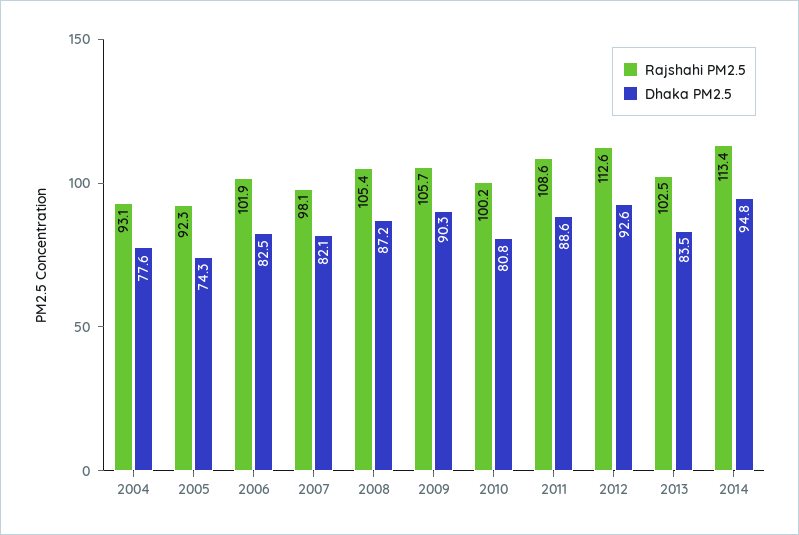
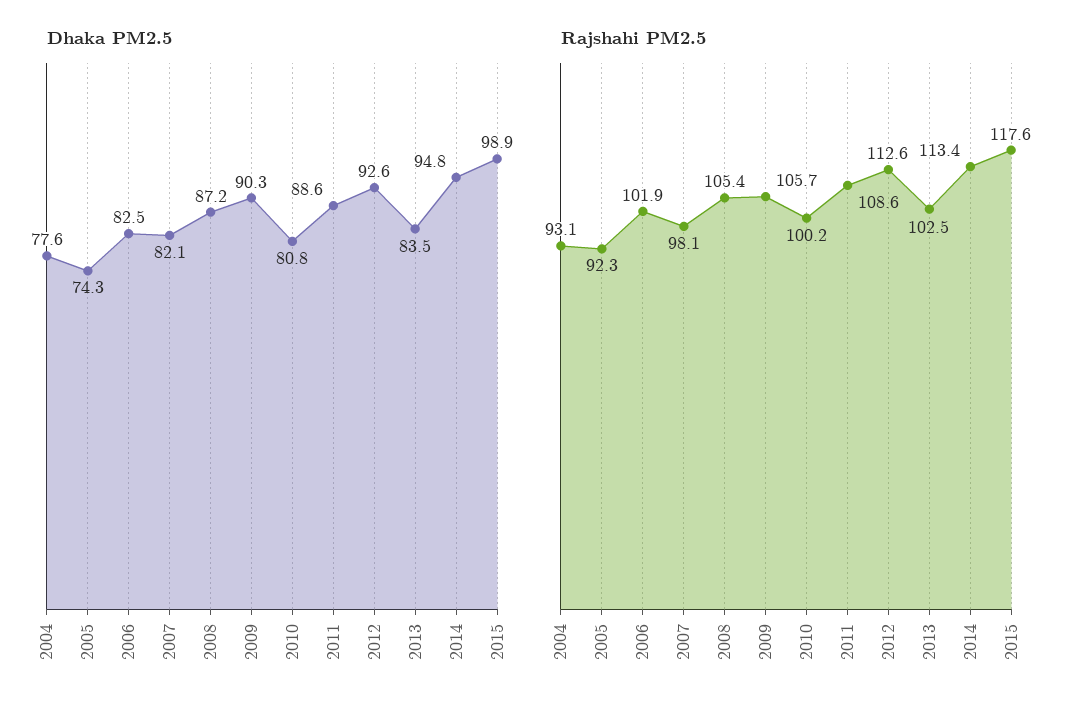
Dhaka PM2.5, 2015: none -> 98.9
Rajshahi PM2.5, 2015: none -> 117.6

